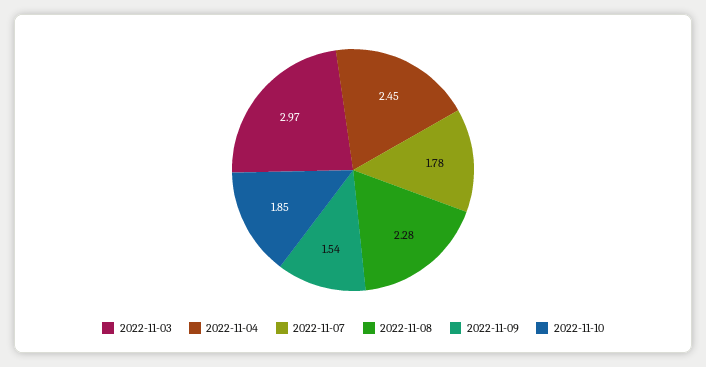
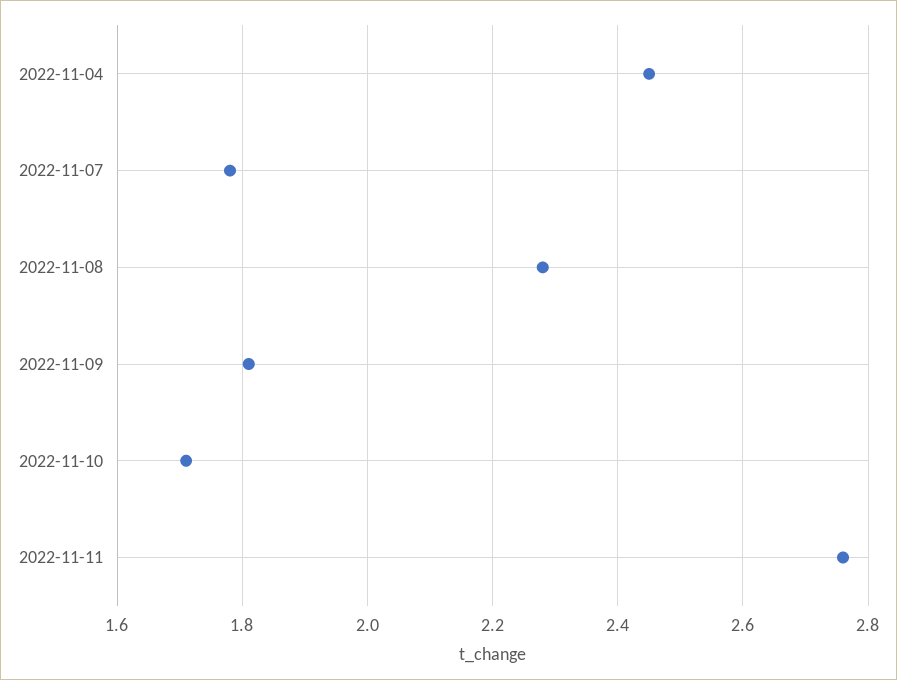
2022-11-03: 2.97 -> none
2022-11-09: 1.54 -> 1.8
2022-11-10: 1.85 -> 1.7
2022-11-11: none -> 2.75

